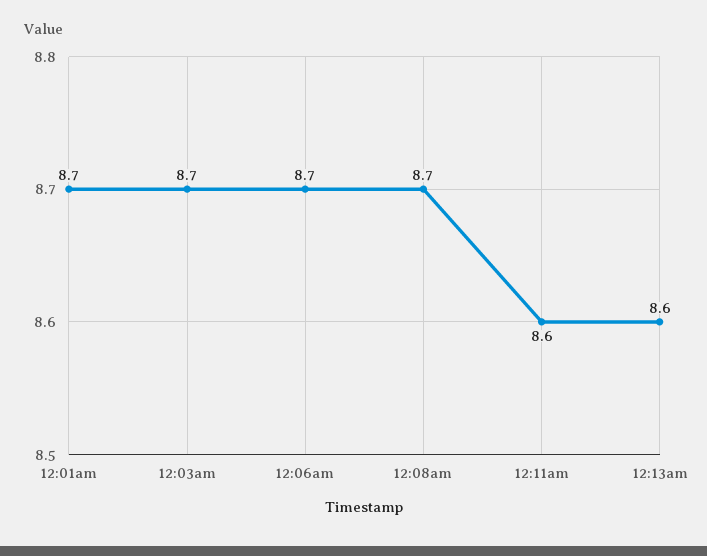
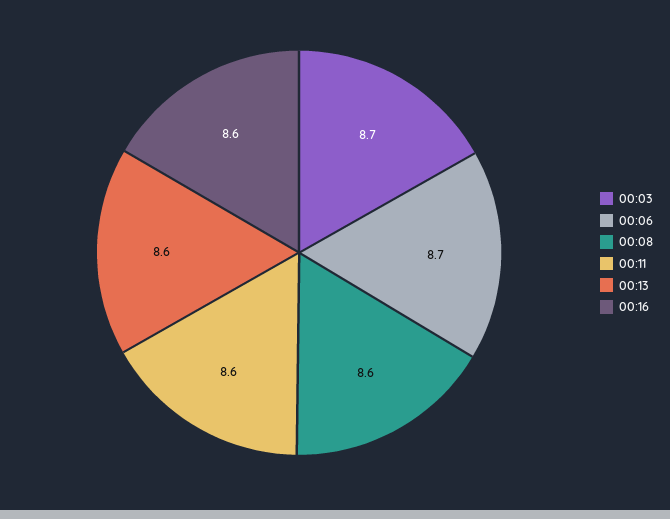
12:01am: 8.7 -> none
12:08am: 8.7 -> 8.6
00:16: none -> 8.6

